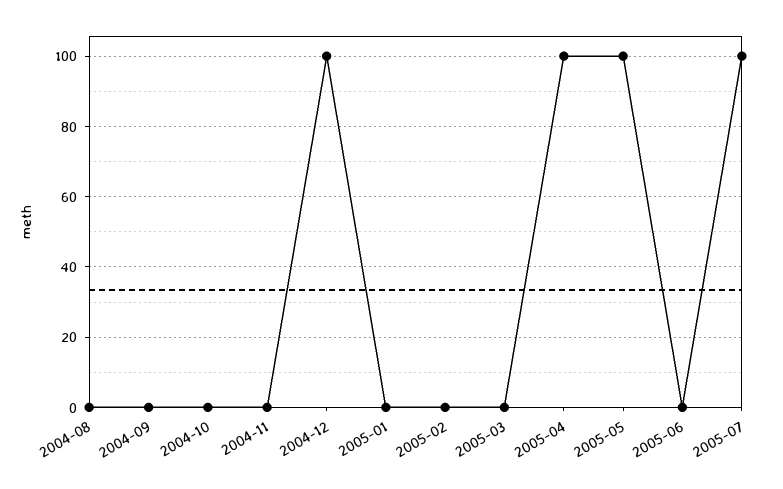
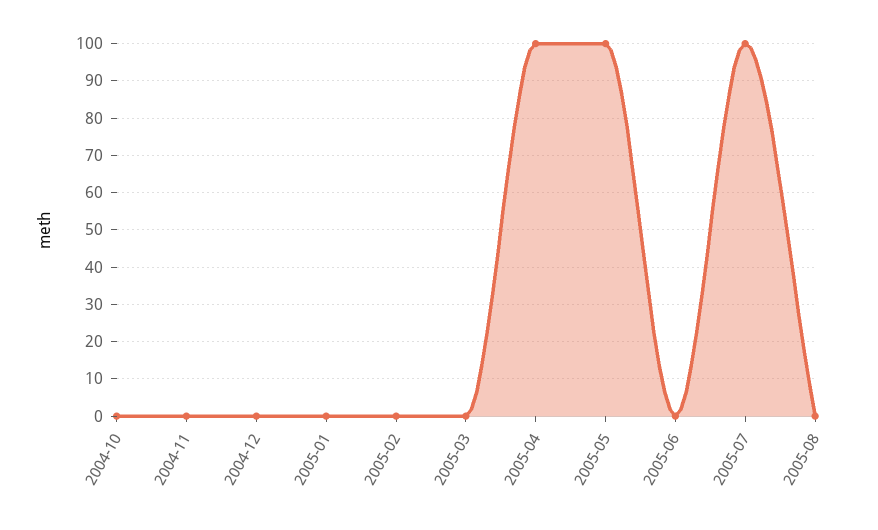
2004-08: 0 -> none
2004-09: 0 -> none
2004-12: 100 -> 0
2005-08: none -> 0

